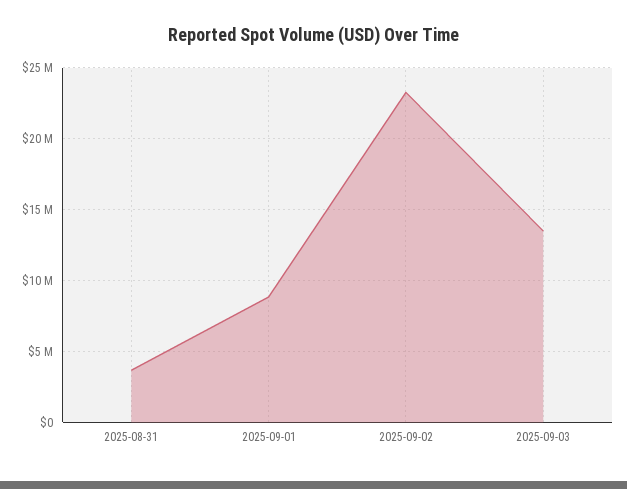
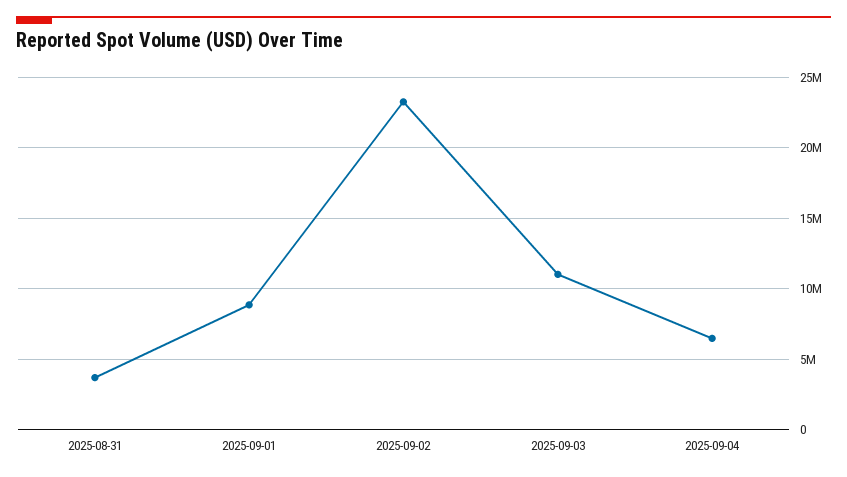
2025-09-03: 13500000 -> 11000000
2025-09-04: none -> 6500000

